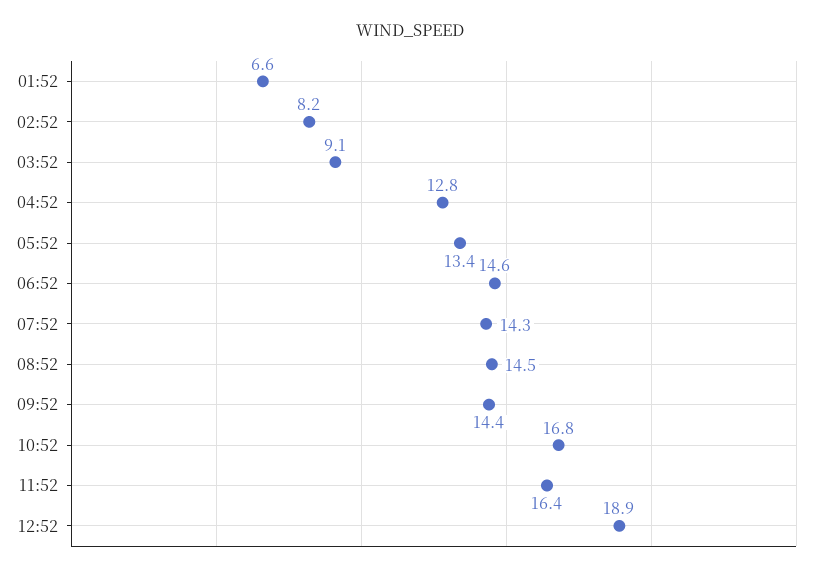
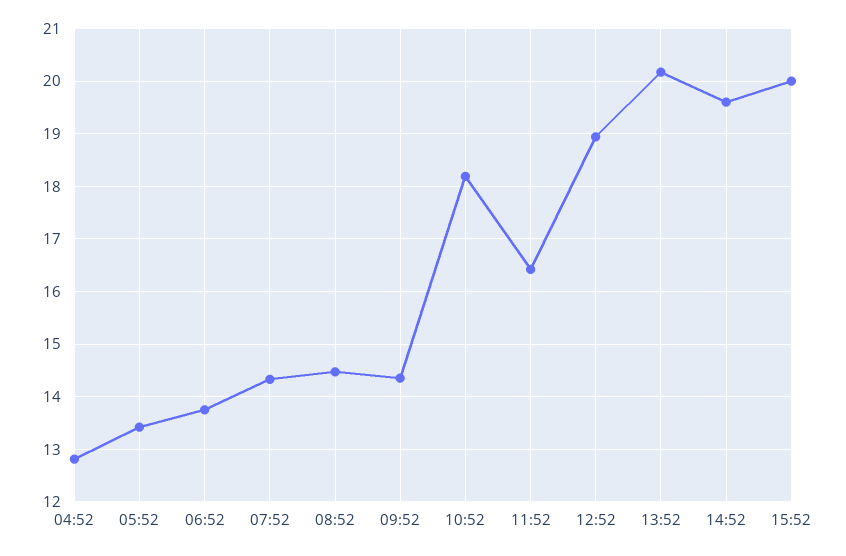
01:52: 6.6 -> none
02:52: 8.2 -> none
03:52: 9.1 -> none
06:52: 14.6 -> 13.8
10:52: 16.8 -> 18.2
13:52: none -> 20.2
14:52: none -> 19.6
15:52: none -> 20

